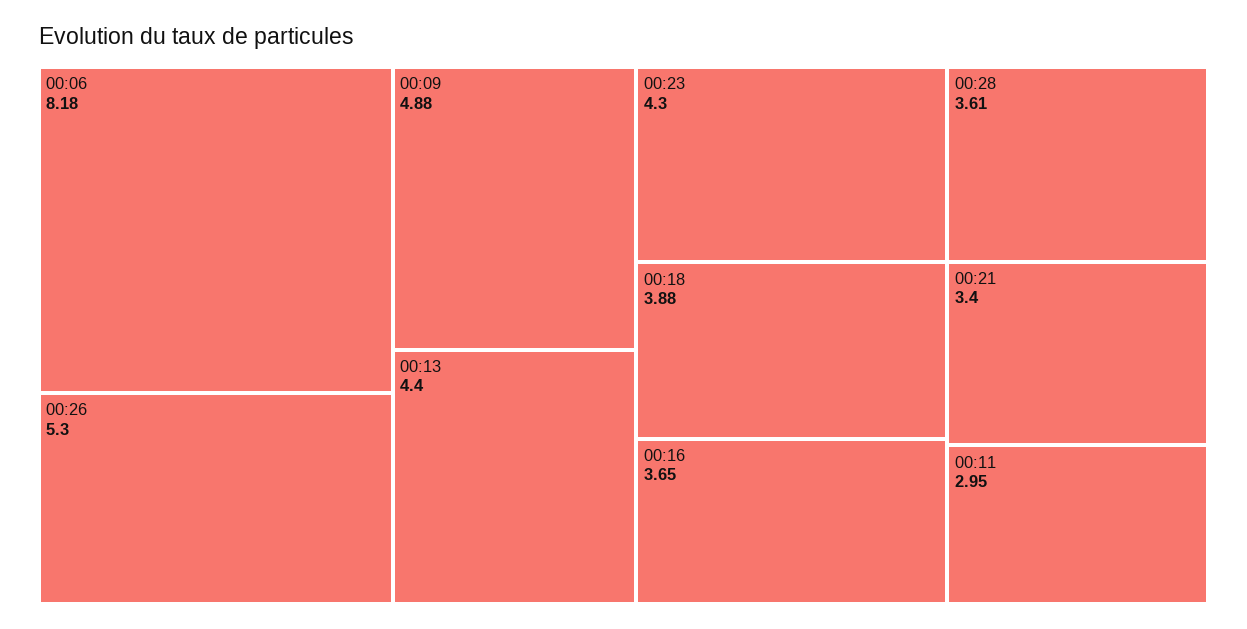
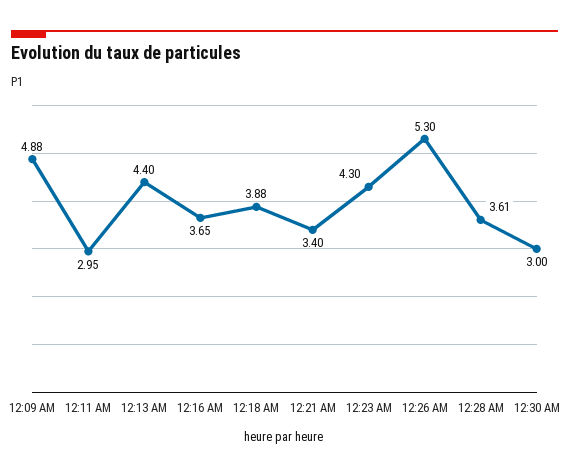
00:06: 8.18 -> none
12:30 AM: none -> 3

